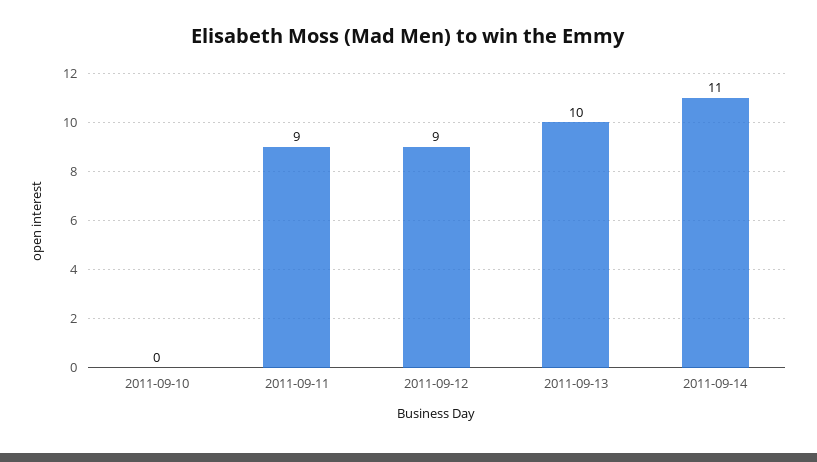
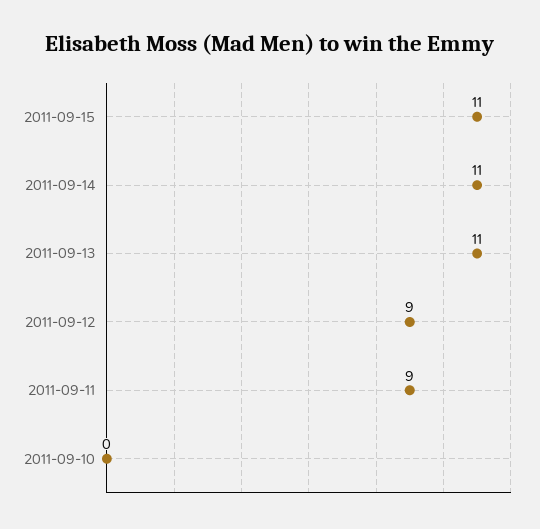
2011-09-13: 10 -> 11
2011-09-15: none -> 11

